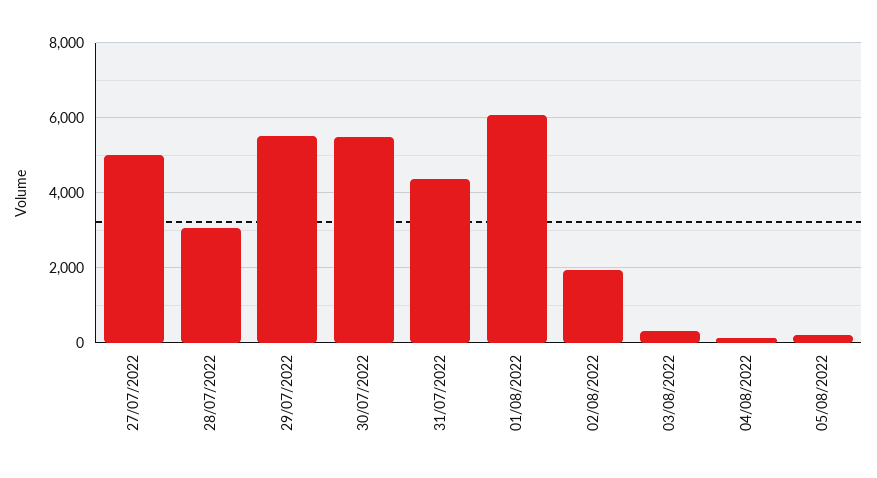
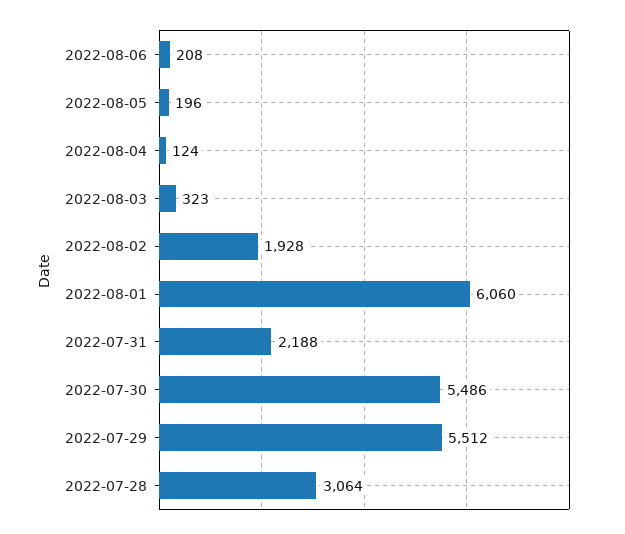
27/07/2022: 5000 -> none
31/07/2022: 4400 -> 2188
2022-08-06: none -> 208

